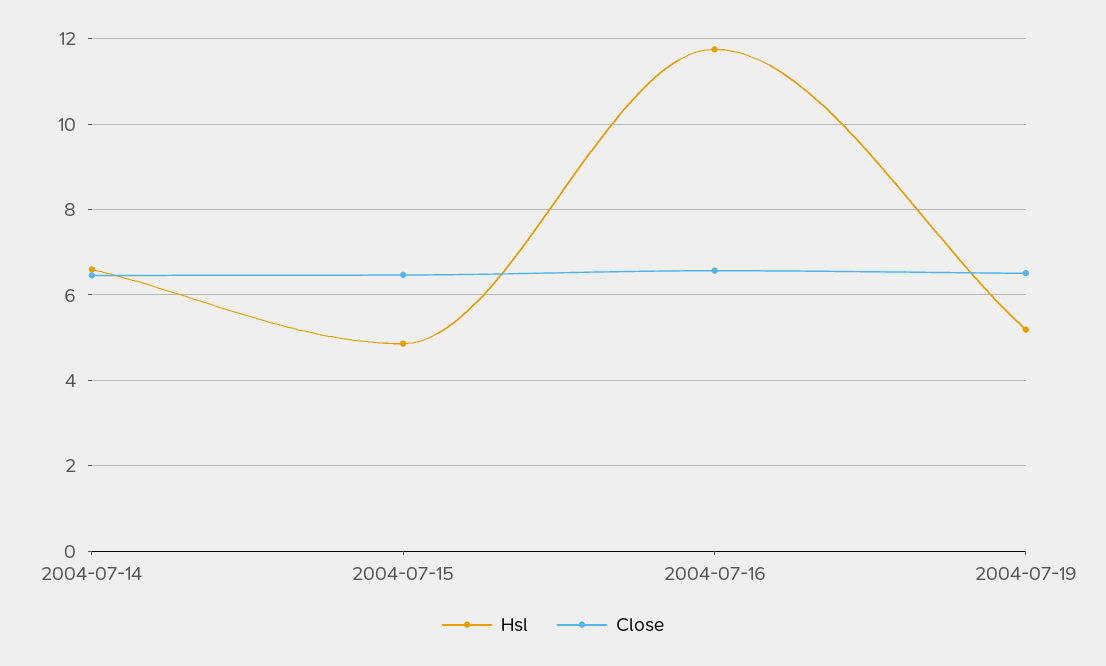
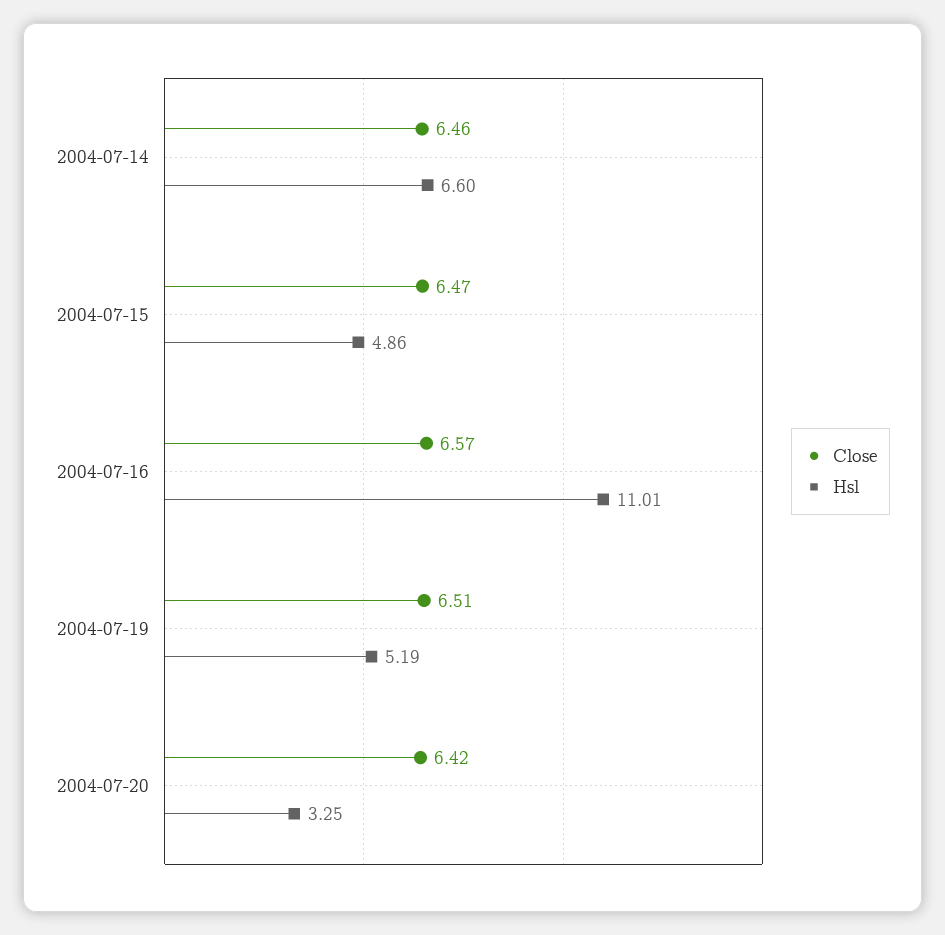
Hsl, 2004-07-16: 11.8 -> 11.01
Close, 2004-07-20: none -> 6.42
Hsl, 2004-07-20: none -> 3.25

